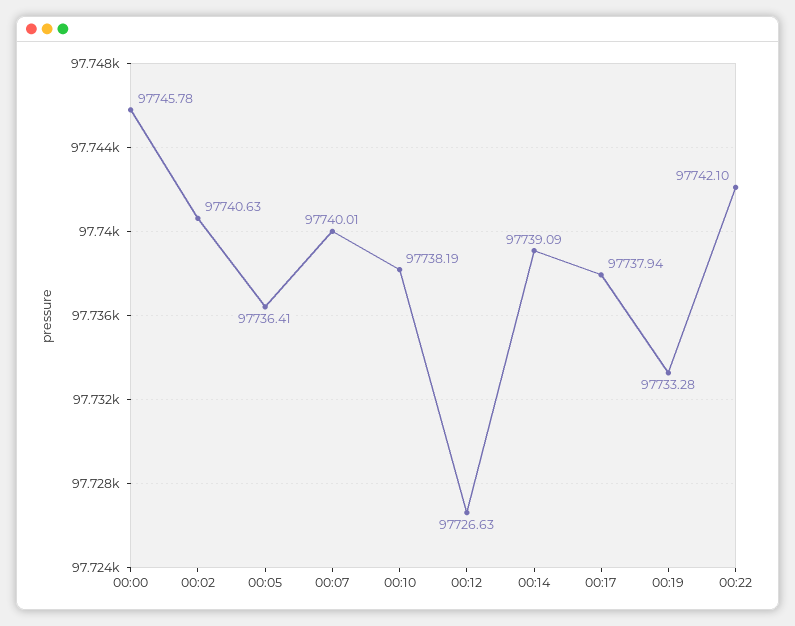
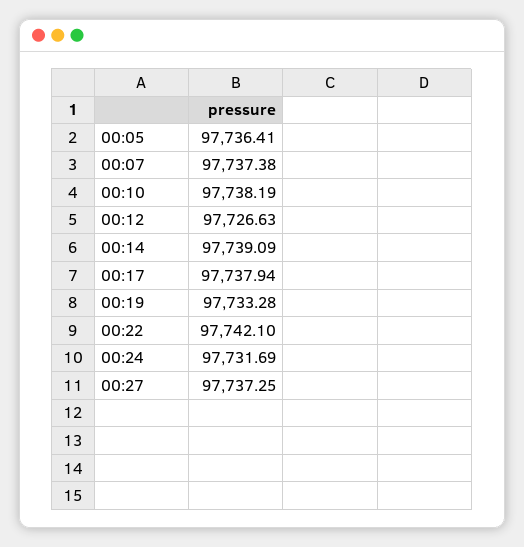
00:00: 97745.78 -> none
00:02: 97740.63 -> none
00:07: 97740.01 -> 97737.38
00:24: none -> 97731.69
00:27: none -> 97737.25

